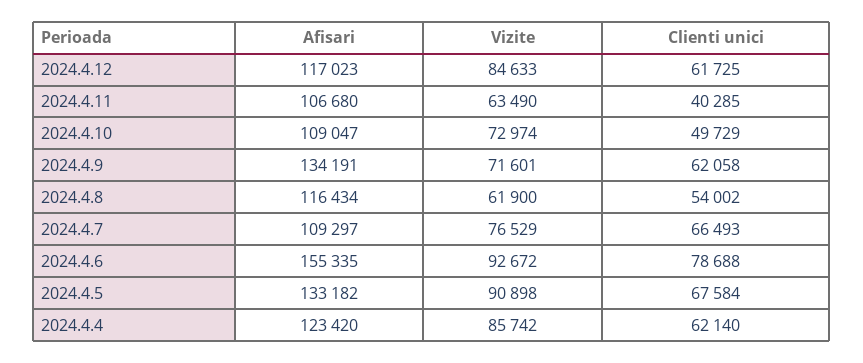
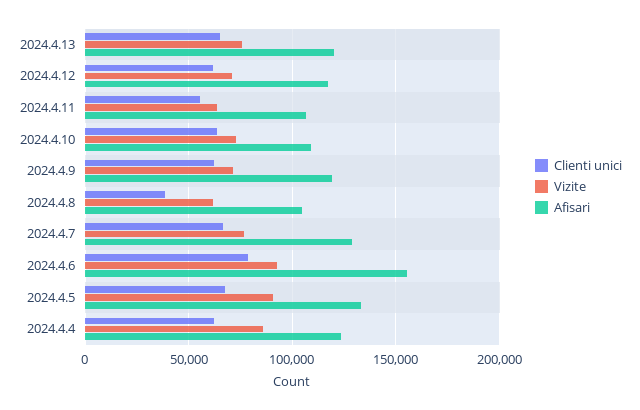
Vizite, 2024.4.12: 84633 -> 70000
Clienti unici, 2024.4.11: 40285 -> 55000
Clienti unici, 2024.4.10: 49729 -> 65000
Afisari, 2024.4.9: 134191 -> 120000
Afisari, 2024.4.8: 116434 -> 105000
Clienti unici, 2024.4.8: 54002 -> 40000
Afisari, 2024.4.7: 109297 -> 130000
Clienti unici, 2024.4.13: none -> 65000
Vizite, 2024.4.13: none -> 75000
Afisari, 2024.4.13: none -> 120000

